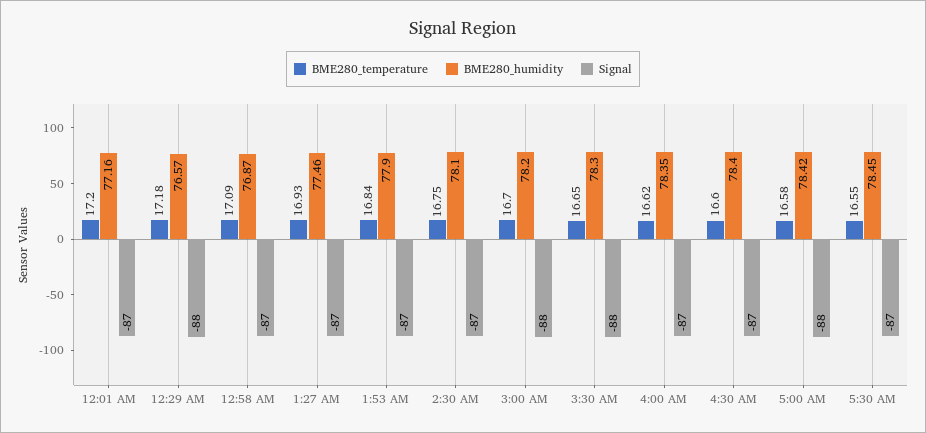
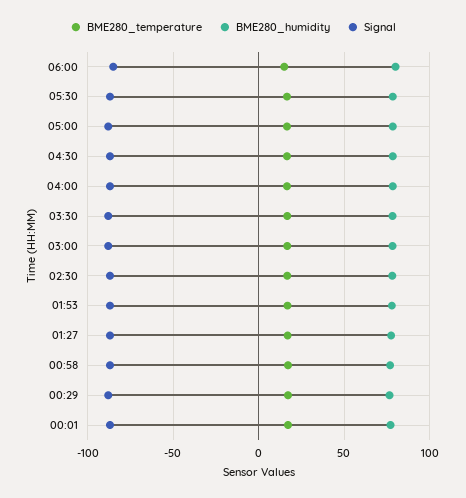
BME280_temperature, 06:00: none -> 15
BME280_humidity, 06:00: none -> 80
Signal, 06:00: none -> -85

